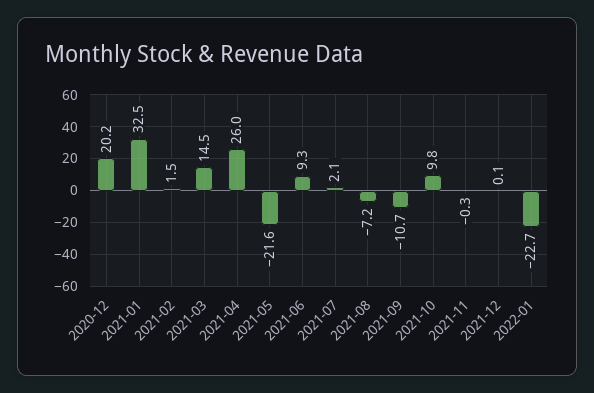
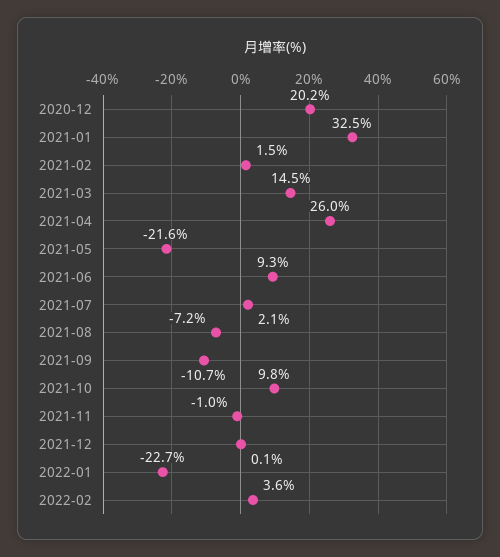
2021-11: -0.3 -> -1
2022-02: none -> 3.6

